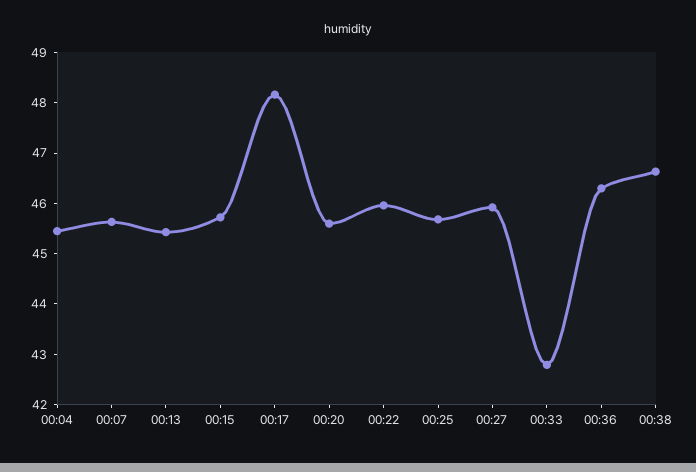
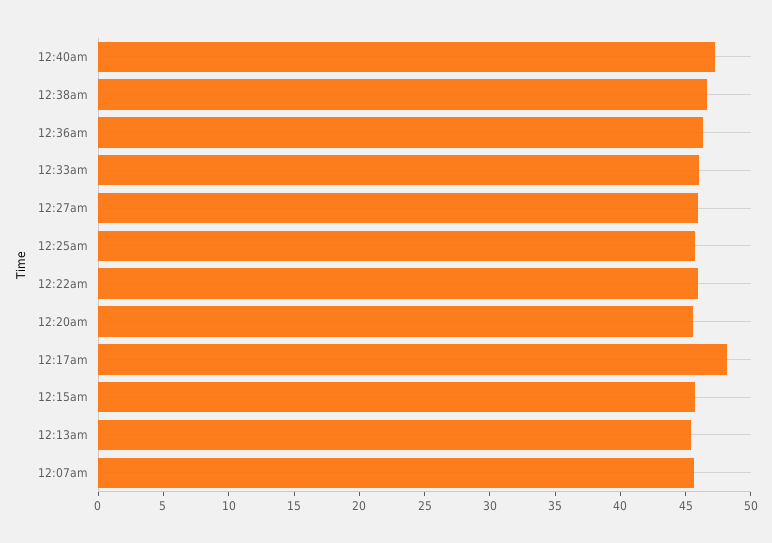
00:04: 45.4 -> none
00:33: 42.8 -> 46
12:40am: none -> 47

